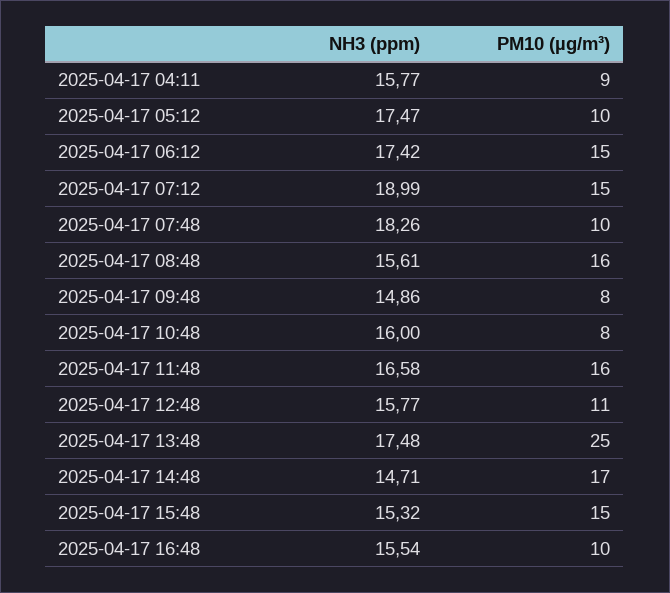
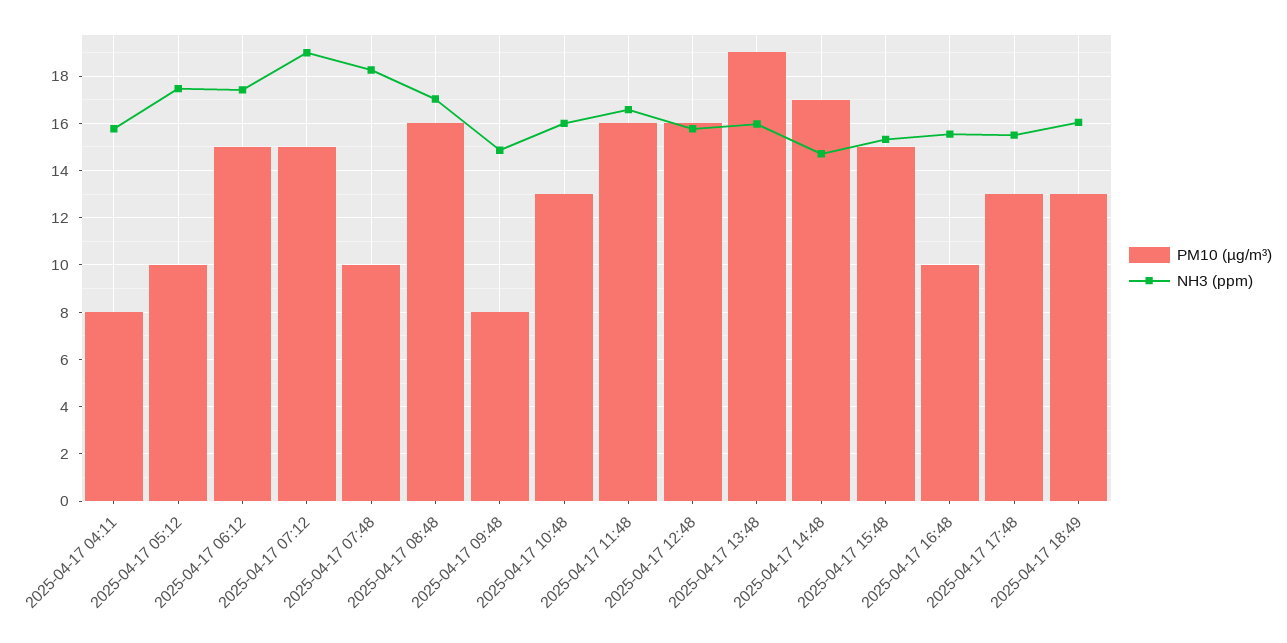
PM10 (µg/m³), 2025-04-17 04:11: 9 -> 8
NH3 (ppm), 2025-04-17 08:48: 15.61 -> 17
PM10 (µg/m³), 2025-04-17 10:48: 8 -> 13
PM10 (µg/m³), 2025-04-17 12:48: 11 -> 16
NH3 (ppm), 2025-04-17 13:48: 17.48 -> 16
PM10 (µg/m³), 2025-04-17 13:48: 25 -> 19
PM10 (µg/m³), 2025-04-17 17:48: none -> 13
NH3 (ppm), 2025-04-17 17:48: none -> 15.5
PM10 (µg/m³), 2025-04-17 18:49: none -> 13
NH3 (ppm), 2025-04-17 18:49: none -> 16

